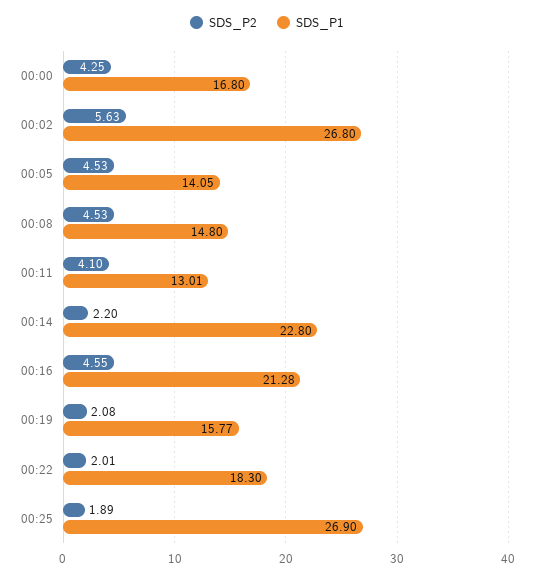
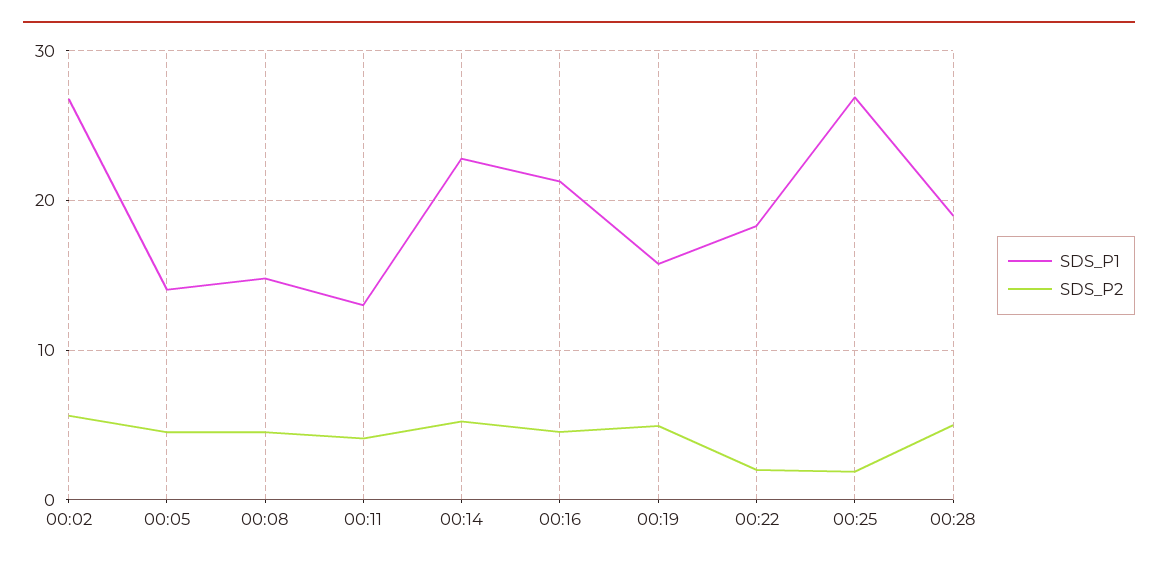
SDS_P2, 00:00: 4.25 -> none
SDS_P1, 00:00: 16.8 -> none
SDS_P2, 00:14: 2.2 -> 5
SDS_P2, 00:19: 2.08 -> 5
SDS_P1, 00:28: none -> 19
SDS_P2, 00:28: none -> 5

